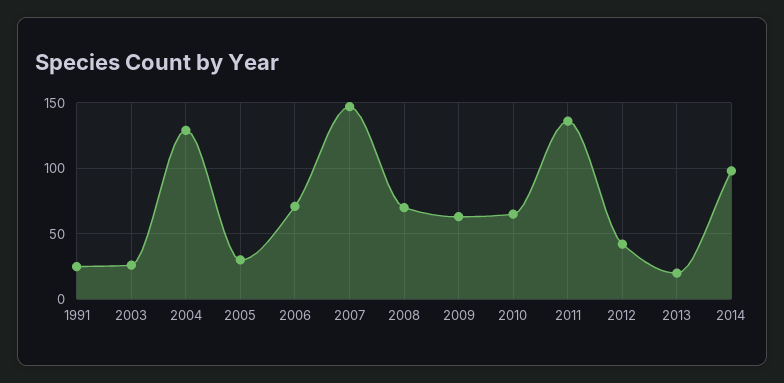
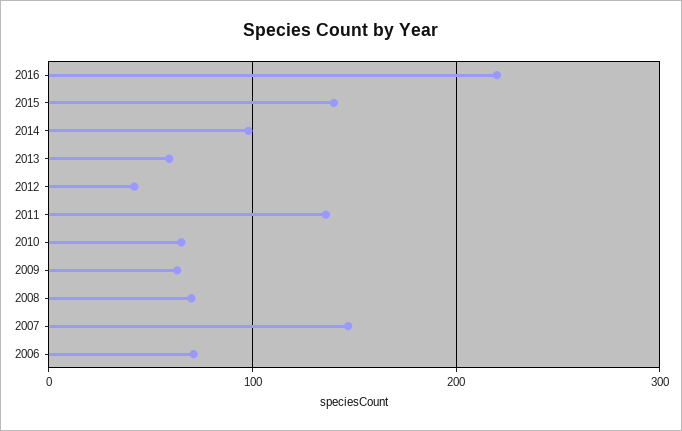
1991: 25 -> none
2003: 25 -> none
2004: 130 -> none
2005: 30 -> none
2013: 20 -> 60
2016: none -> 220
2015: none -> 140

